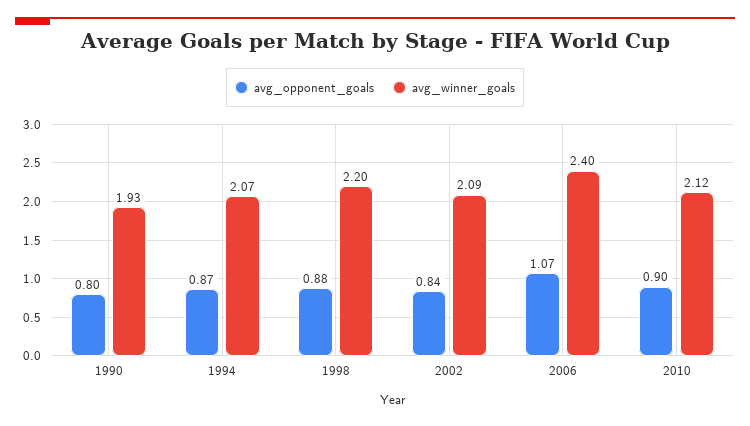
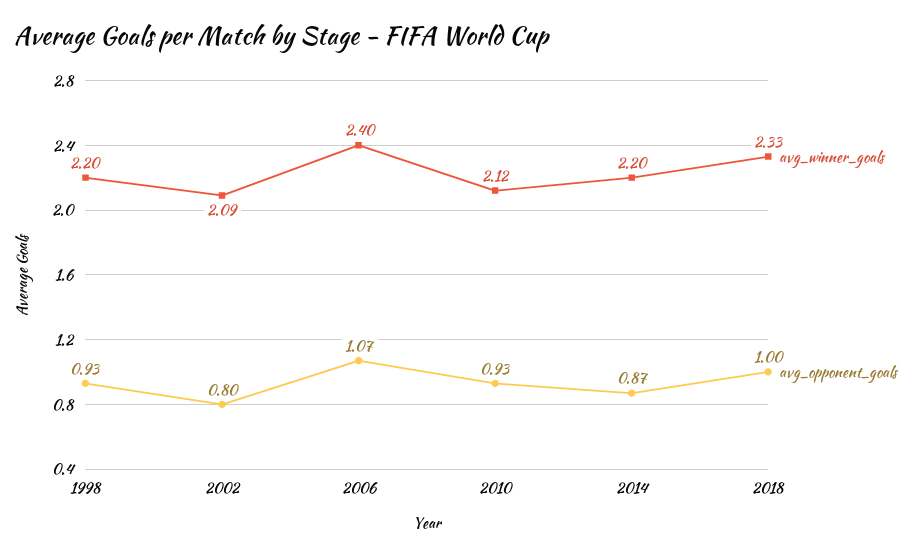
avg_opponent_goals, 1990: 0.8 -> none
avg_winner_goals, 1990: 1.93 -> none
avg_opponent_goals, 1994: 0.87 -> none
avg_winner_goals, 1994: 2.07 -> none
avg_opponent_goals, 1998: 0.88 -> 0.93
avg_opponent_goals, 2002: 0.84 -> 0.8
avg_opponent_goals, 2010: 0.9 -> 0.93
avg_winner_goals, 2014: none -> 2.2
avg_opponent_goals, 2014: none -> 0.87
avg_winner_goals, 2018: none -> 2.33
avg_opponent_goals, 2018: none -> 1

